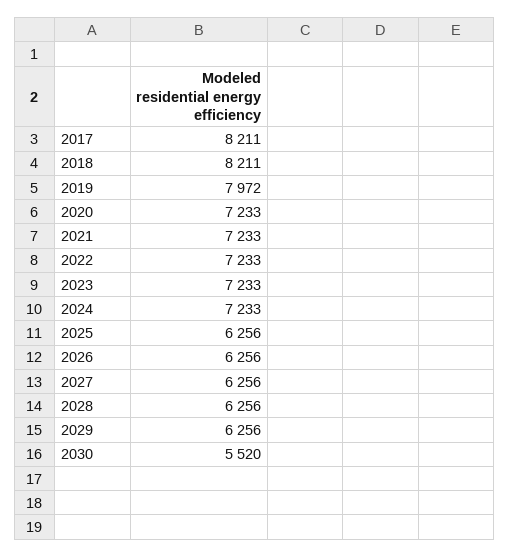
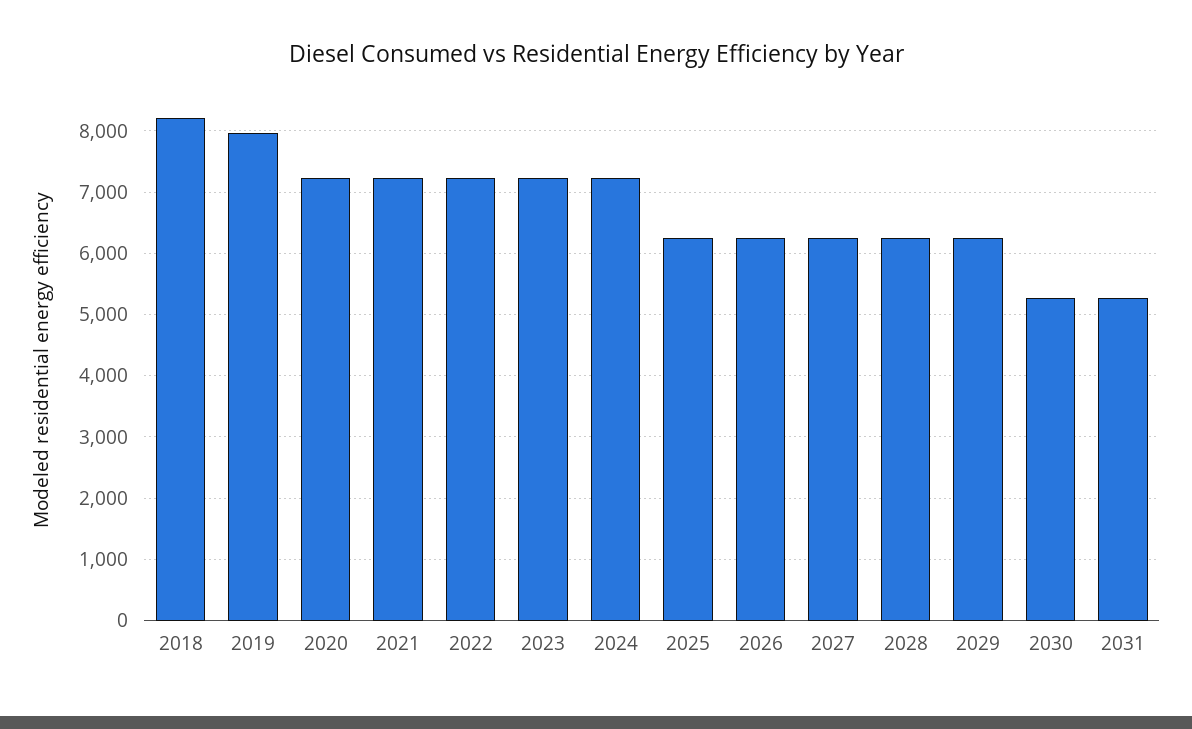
2017: 8211 -> none
2030: 5520 -> 5300
2031: none -> 5300

